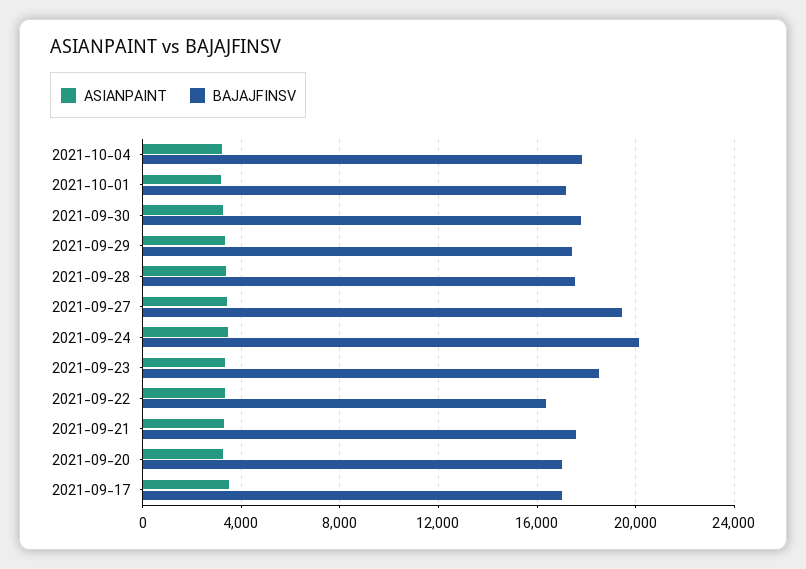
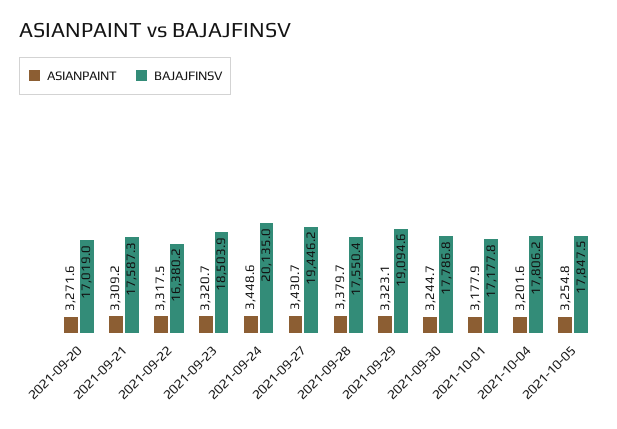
BAJAJFINSV, 2021-09-29: 17500 -> 19094.6
ASIANPAINT, 2021-09-17: 3500 -> none
BAJAJFINSV, 2021-09-17: 17000 -> none
ASIANPAINT, 2021-10-05: none -> 3254.8
BAJAJFINSV, 2021-10-05: none -> 17847.5

